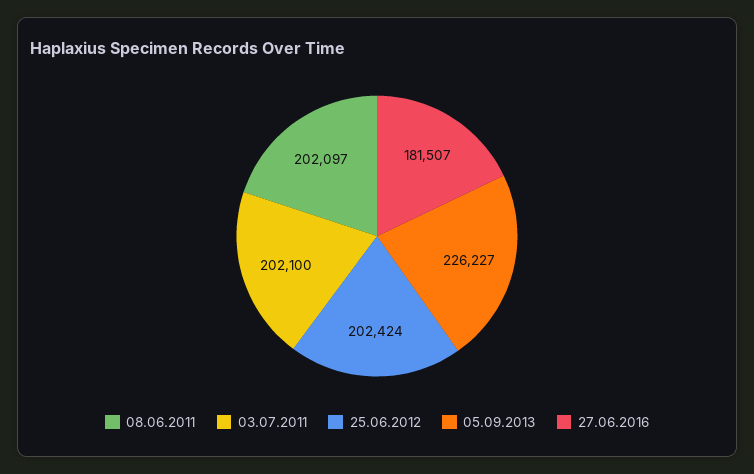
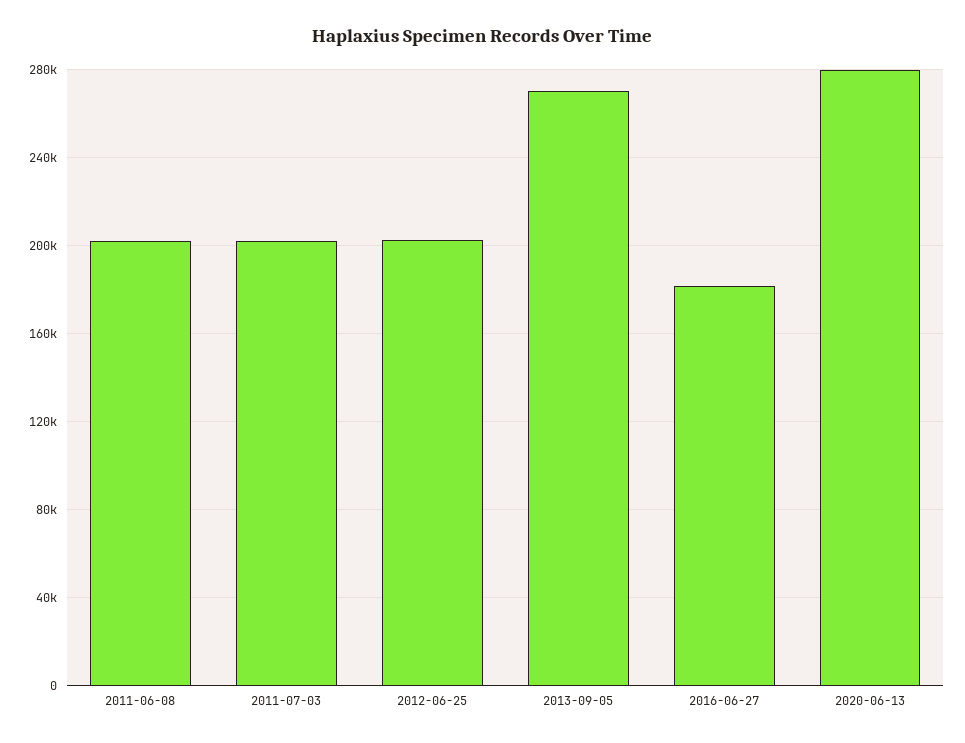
05.09.2013: 226227 -> 270000
2020-06-13: none -> 280000

